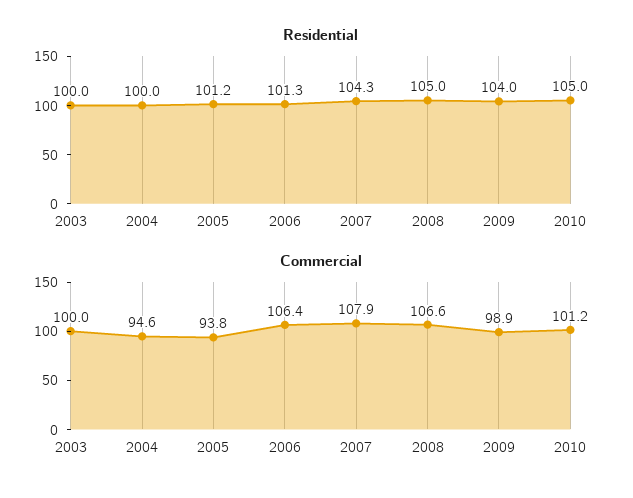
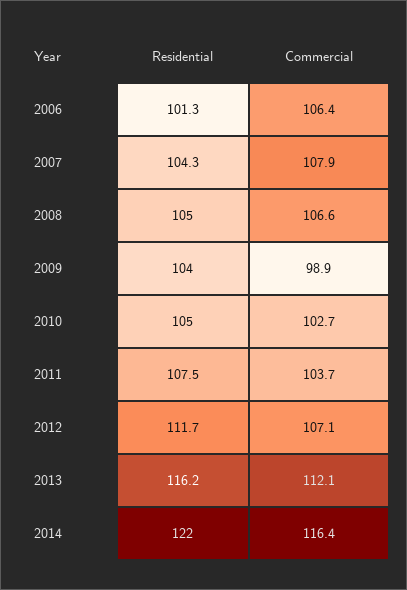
Residential, 2003: 100 -> none
Residential, 2004: 100 -> none
Residential, 2005: 101.2 -> none
Commercial, 2003: 100 -> none
Commercial, 2004: 94.6 -> none
Commercial, 2005: 93.8 -> none
Commercial, 2010: 101.2 -> 102.7
Residential, 2011: none -> 107.5
Commercial, 2011: none -> 103.7
Residential, 2012: none -> 111.7
Commercial, 2012: none -> 107.1
Residential, 2013: none -> 116.2
Commercial, 2013: none -> 112.1
Residential, 2014: none -> 122
Commercial, 2014: none -> 116.4

